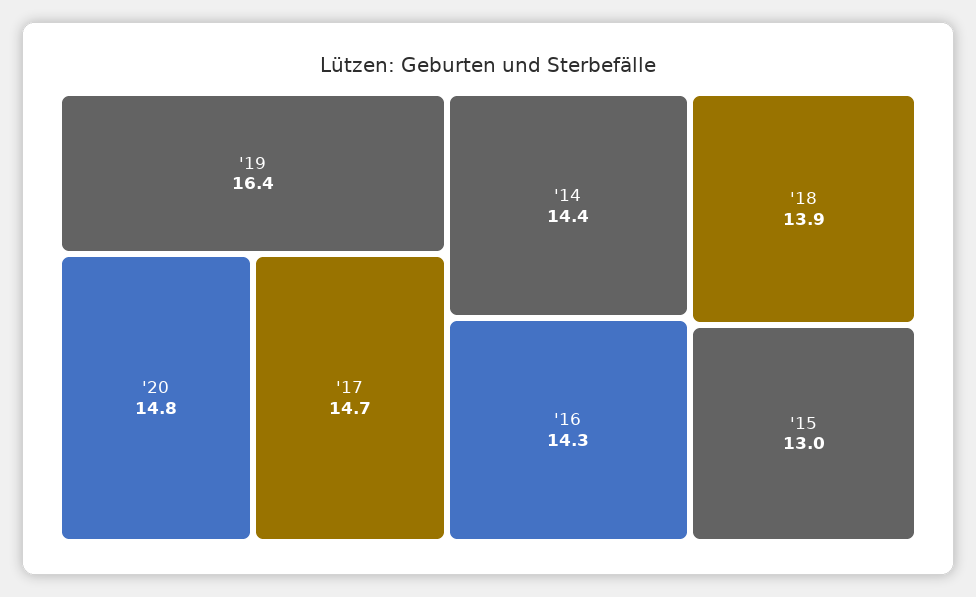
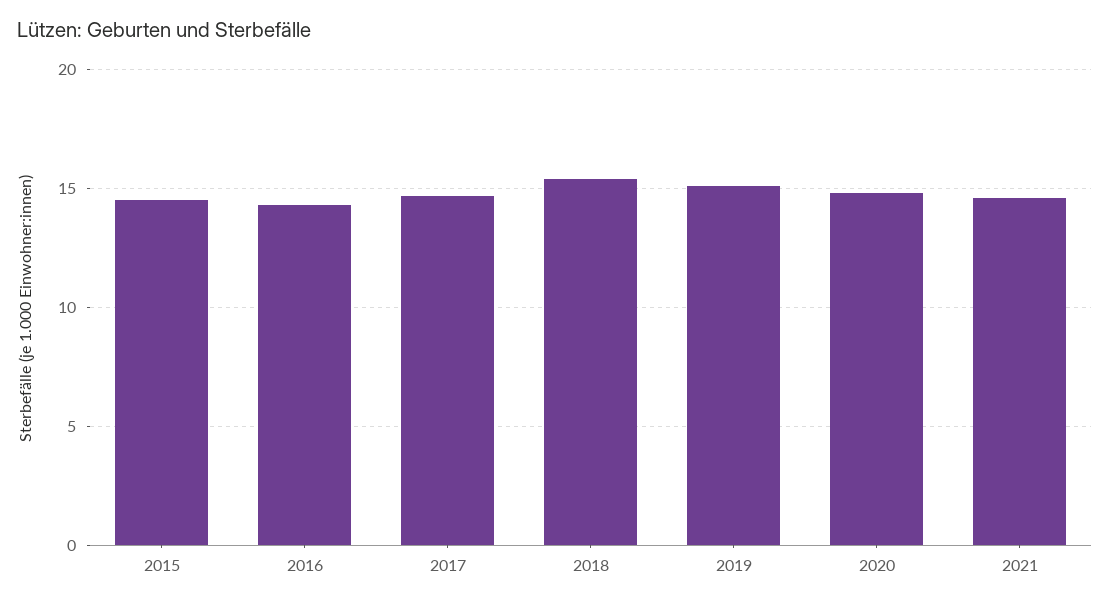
'19: 16.4 -> 15
'14: 14.4 -> none
'18: 13.9 -> 15.5
'15: 13 -> 14.5
2021: none -> 14.5

